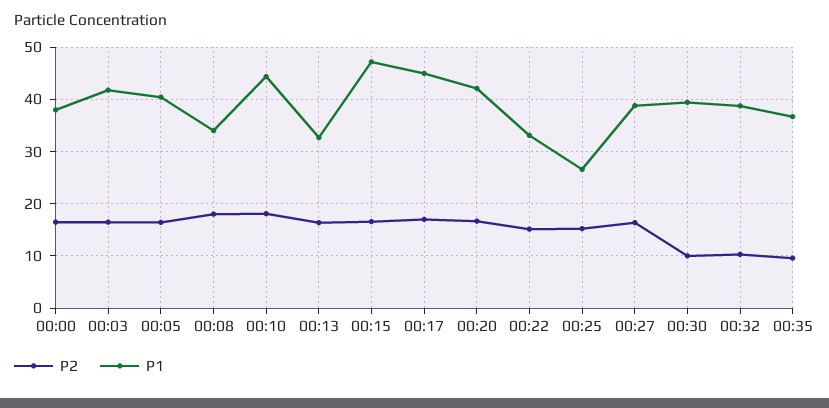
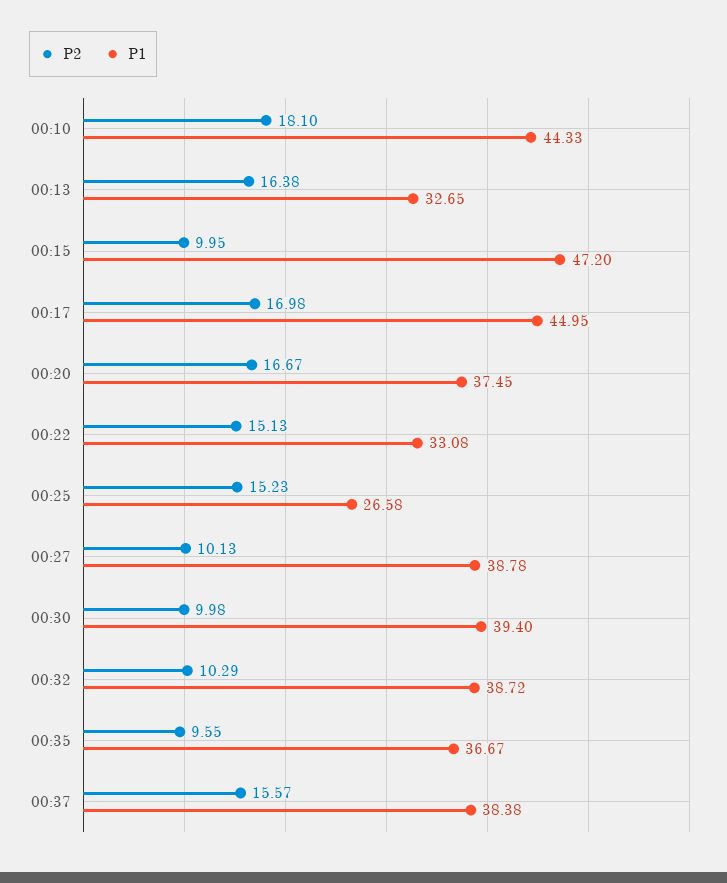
P2, 00:00: 16 -> none
P1, 00:00: 38 -> none
P2, 00:03: 16 -> none
P1, 00:03: 42 -> none
P2, 00:05: 16 -> none
P1, 00:05: 40 -> none
P2, 00:08: 18 -> none
P1, 00:08: 34 -> none
P2, 00:15: 16 -> 9.95
P1, 00:20: 42 -> 37.45
P2, 00:27: 16 -> 10.13
P2, 00:37: none -> 15.57
P1, 00:37: none -> 38.38

